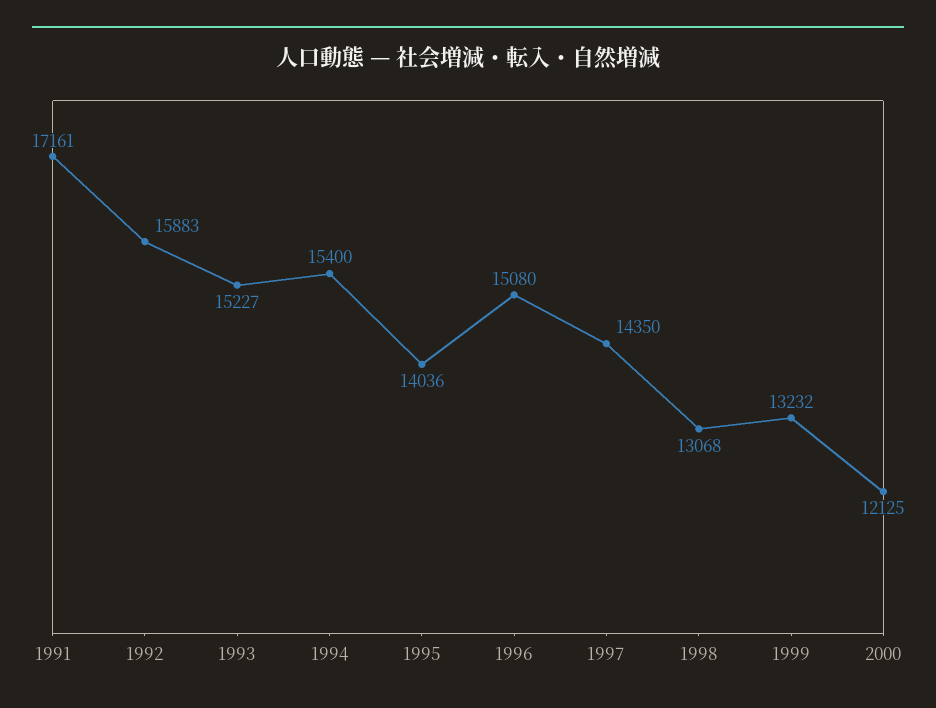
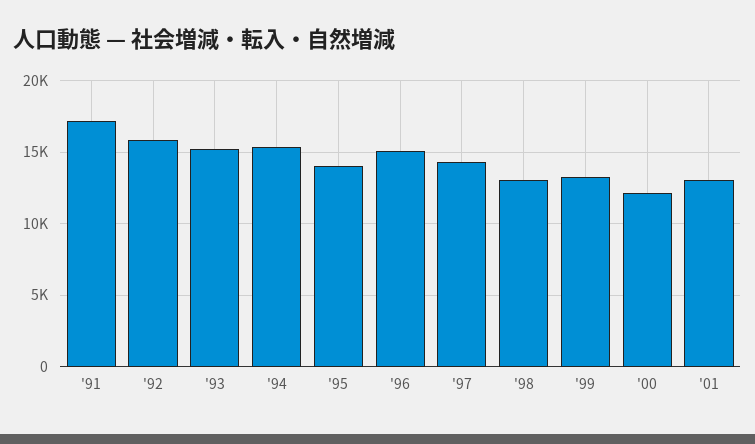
'01: none -> 13000

